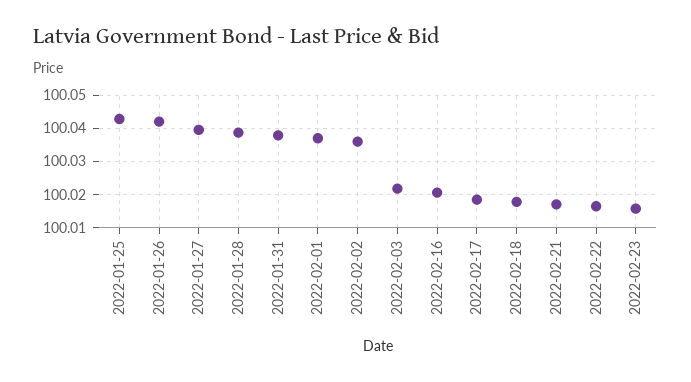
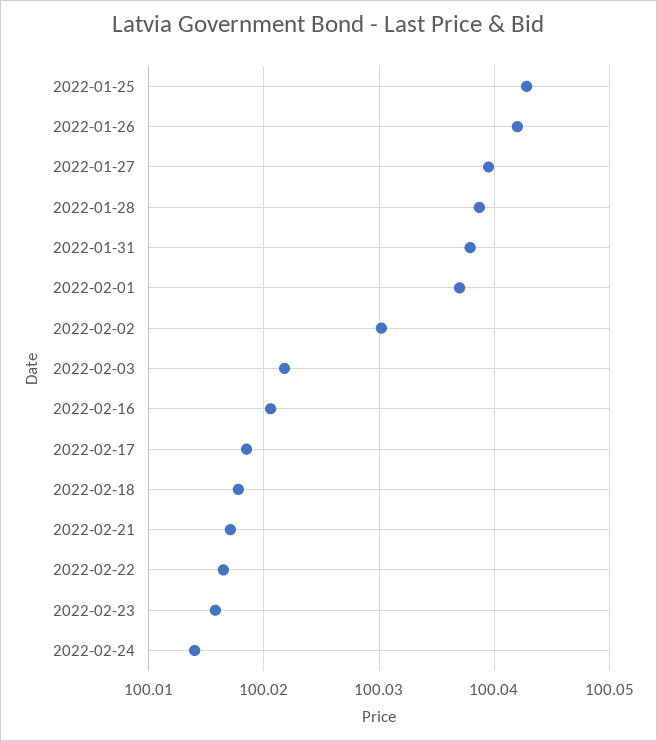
2022-02-02: 100.036 -> 100.03
2022-02-24: none -> 100.014

